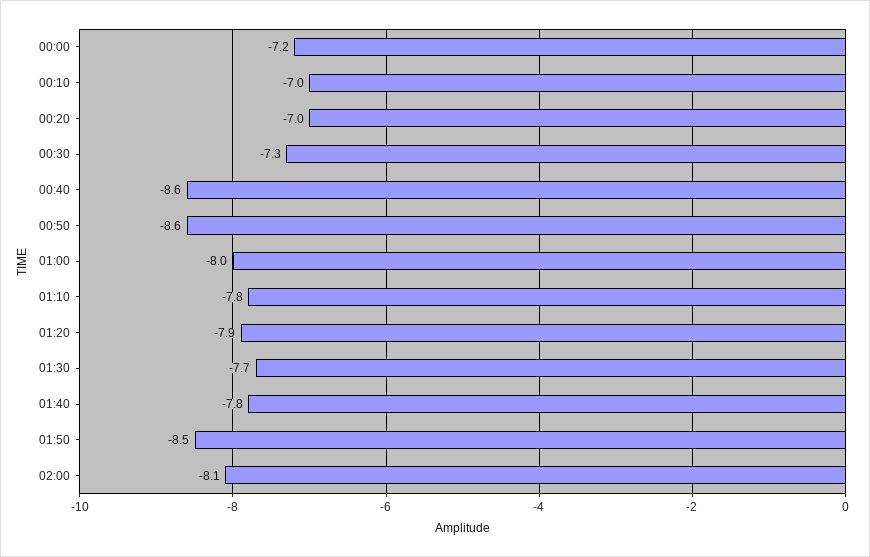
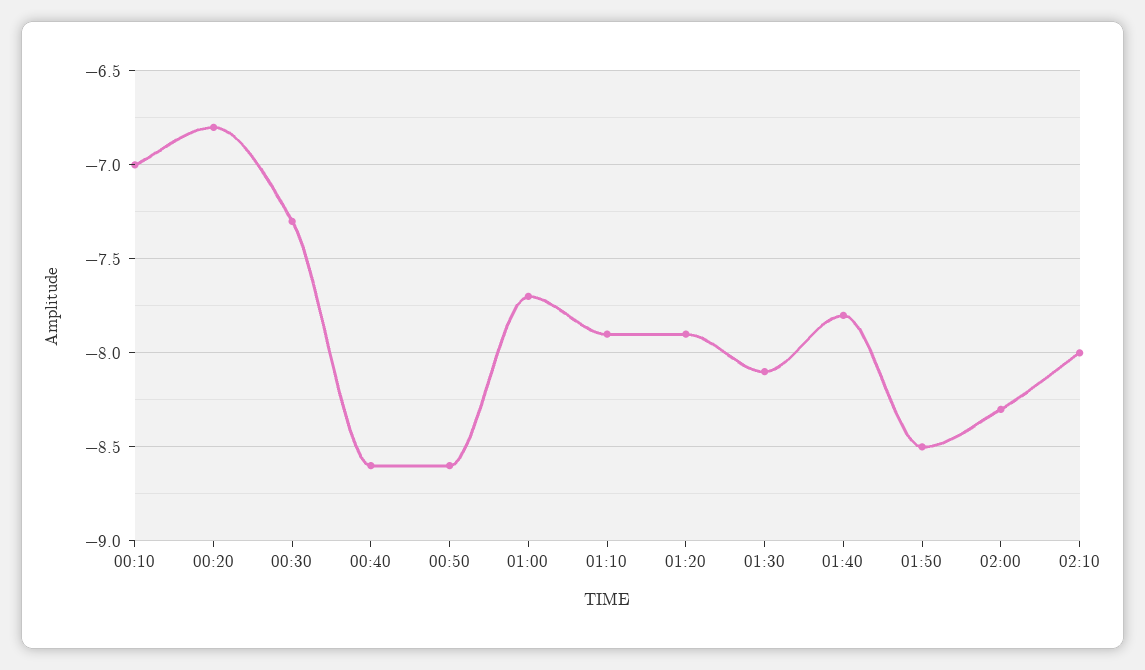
00:00: -7.2 -> none
00:20: -7 -> -6.8
01:00: -8 -> -7.7
01:10: -7.8 -> -7.9
01:30: -7.7 -> -8.1
02:00: -8.1 -> -8.3
02:10: none -> -8

